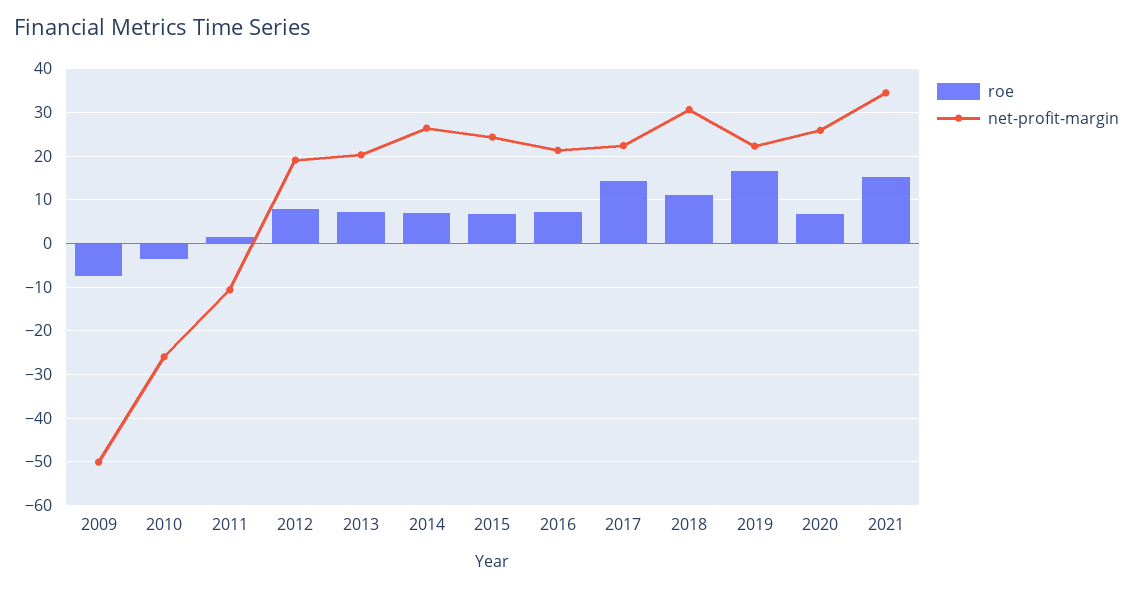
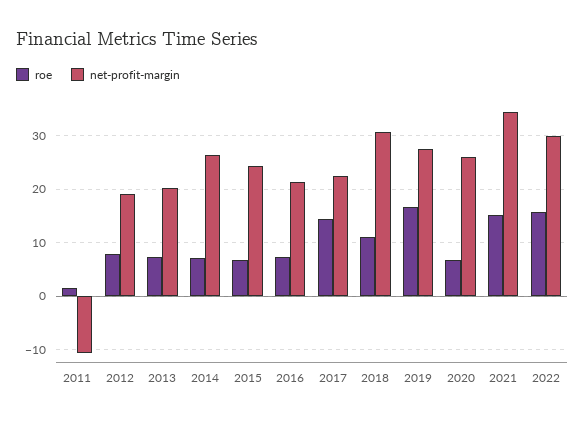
roe, 2009: -8 -> none
net-profit-margin, 2009: -50 -> none
roe, 2010: -4 -> none
net-profit-margin, 2010: -26 -> none
net-profit-margin, 2019: 22 -> 28
roe, 2022: none -> 16
net-profit-margin, 2022: none -> 30

